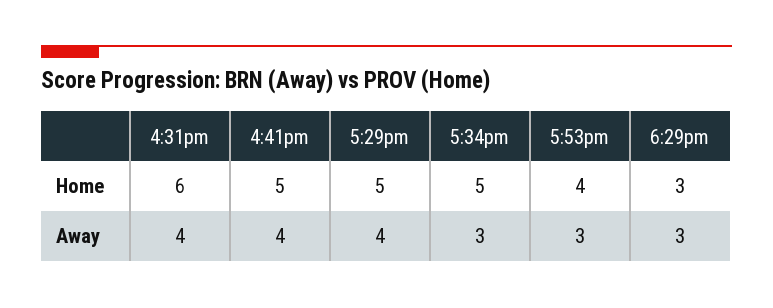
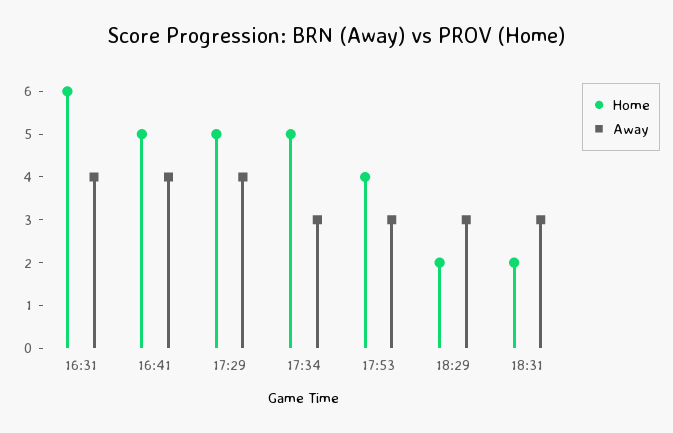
Home, 6:29pm: 3 -> 2
Home, 18:31: none -> 2
Away, 18:31: none -> 3

